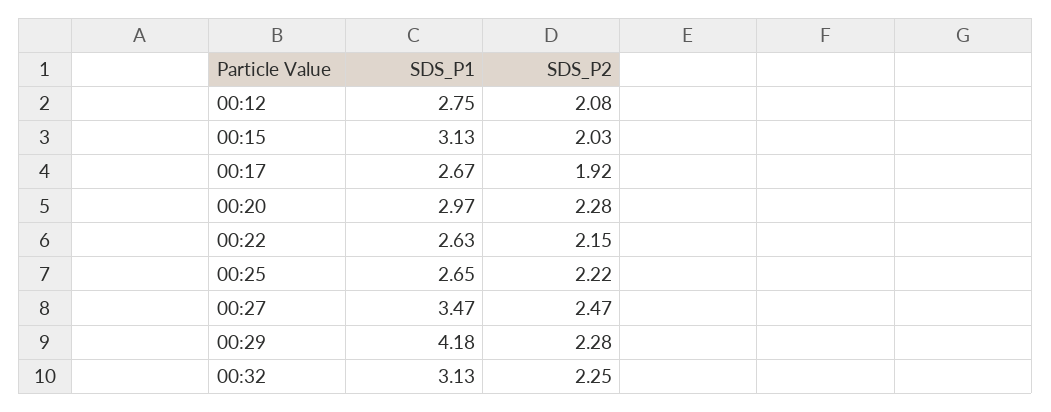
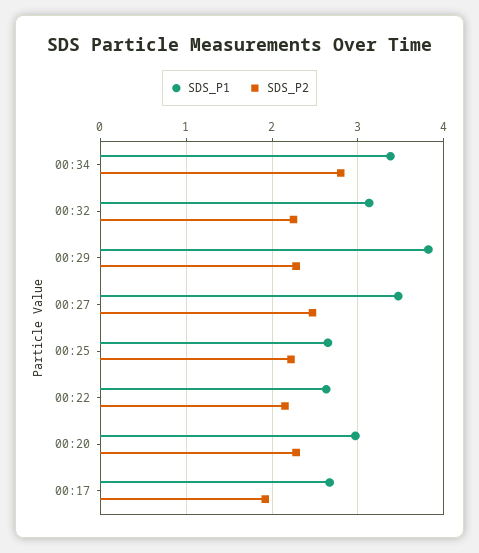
SDS_P1, 00:12: 2.75 -> none
SDS_P2, 00:12: 2.08 -> none
SDS_P1, 00:15: 3.13 -> none
SDS_P2, 00:15: 2.03 -> none
SDS_P1, 00:29: 4.18 -> 3.8
SDS_P1, 00:34: none -> 3.4
SDS_P2, 00:34: none -> 2.8

